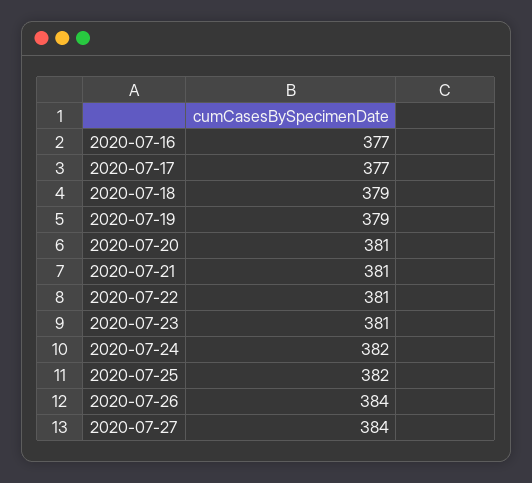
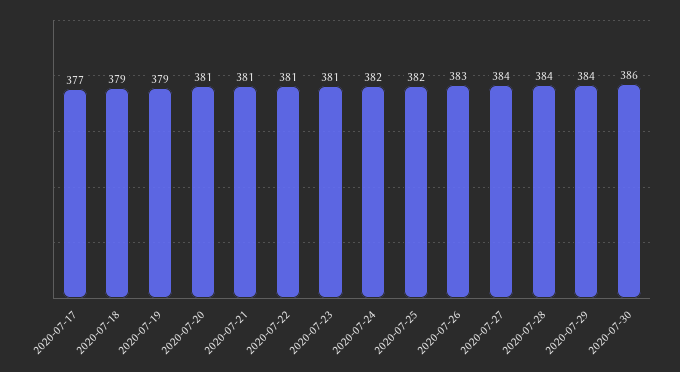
2020-07-16: 377 -> none
2020-07-26: 384 -> 383
2020-07-28: none -> 384
2020-07-29: none -> 384
2020-07-30: none -> 386

